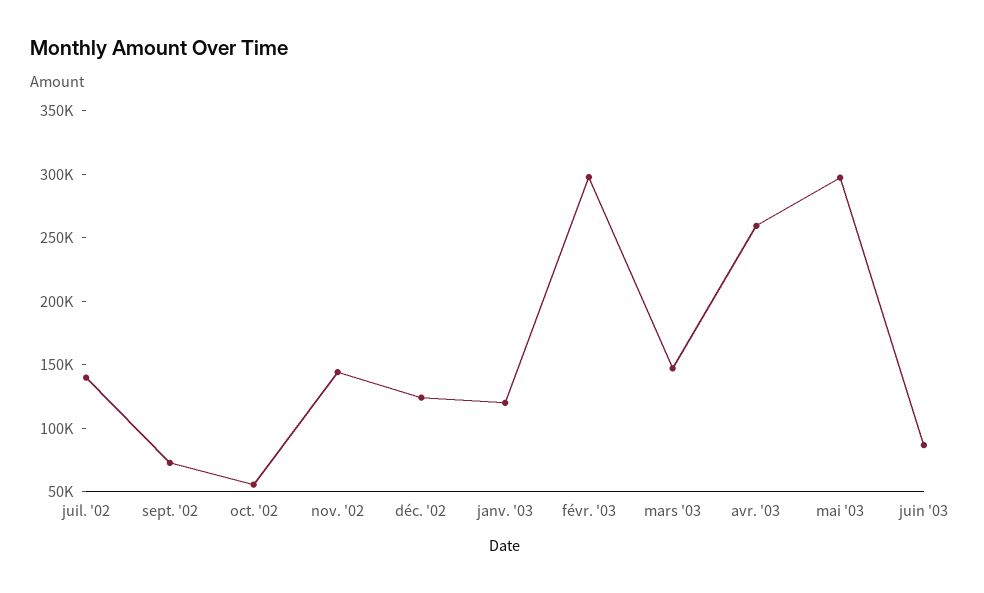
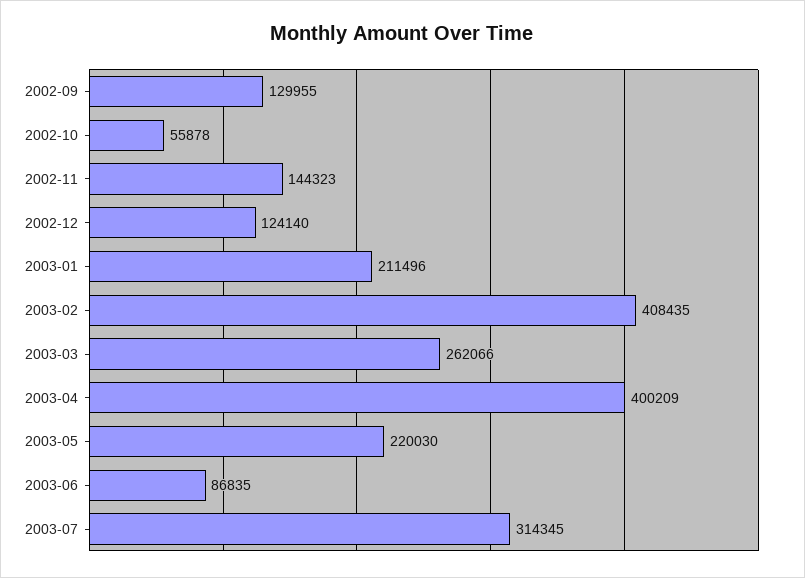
juil. '02: 140000 -> none
sept. '02: 70000 -> 129955
janv. '03: 120000 -> 211496
févr. '03: 300000 -> 408435
mars '03: 150000 -> 262066
avr. '03: 260000 -> 400209
mai '03: 300000 -> 220030
2003-07: none -> 314345

